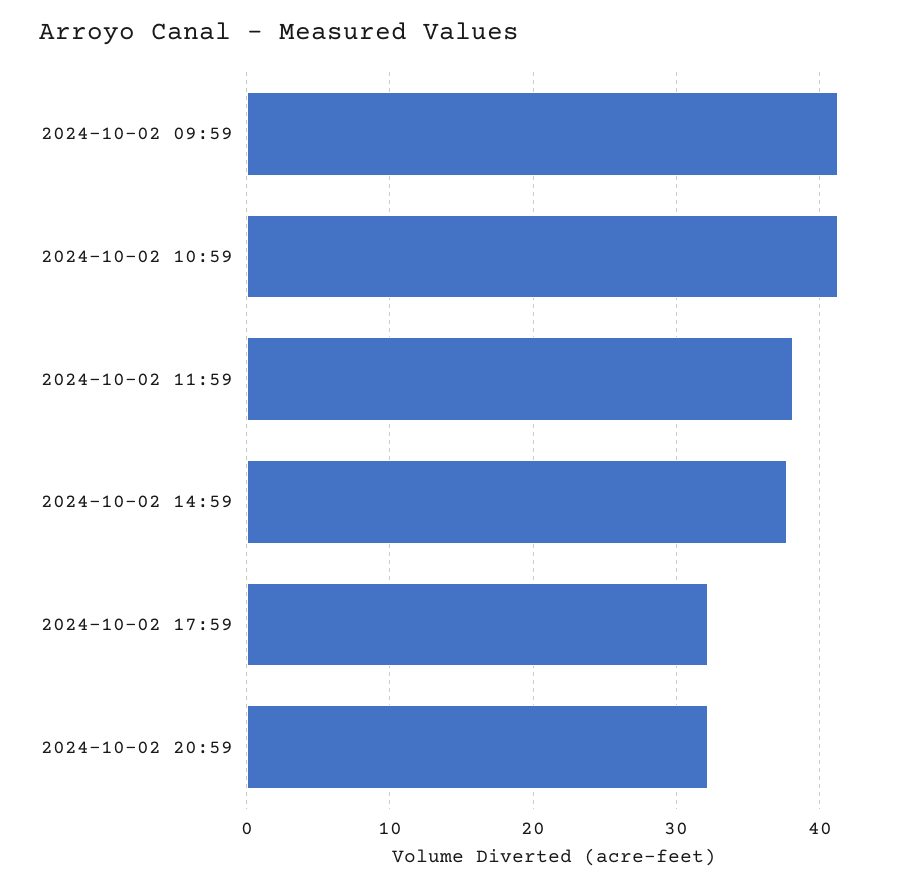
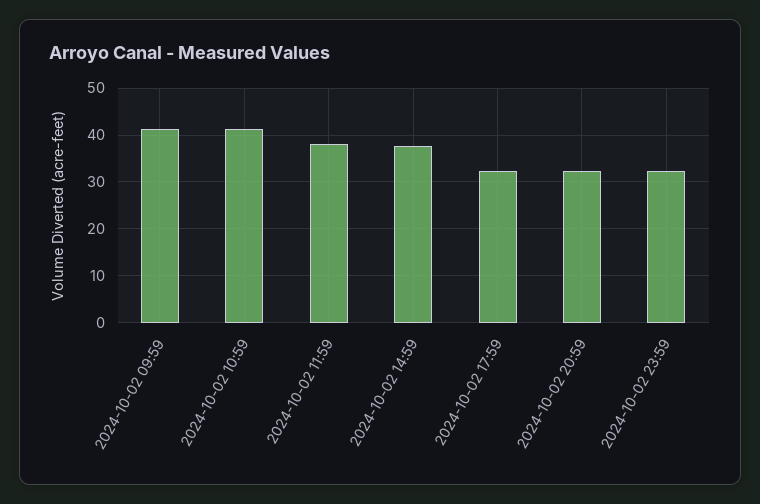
2024-10-02 23:59: none -> 32

